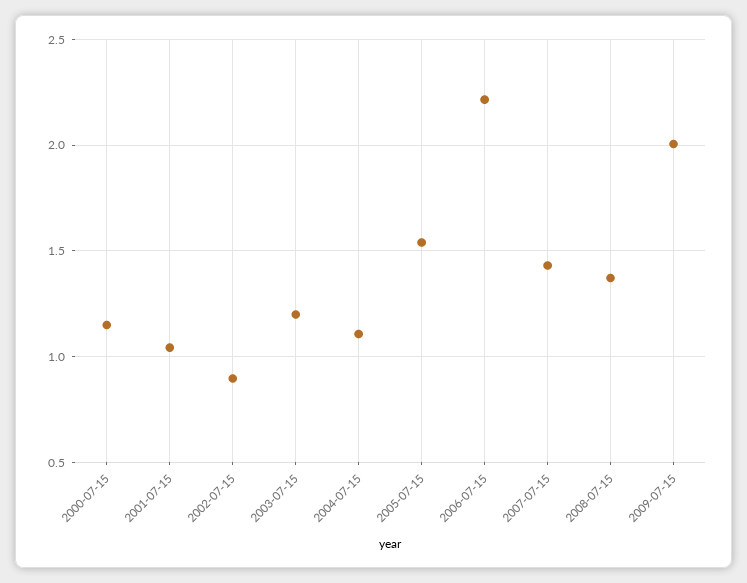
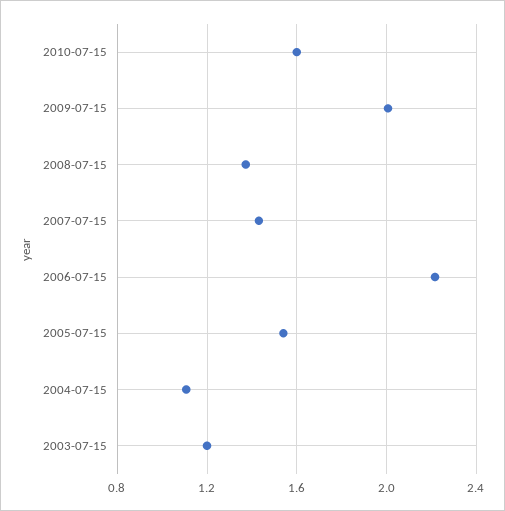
2000-07-15: 1.15 -> none
2001-07-15: 1.05 -> none
2002-07-15: 0.9 -> none
2010-07-15: none -> 1.6

